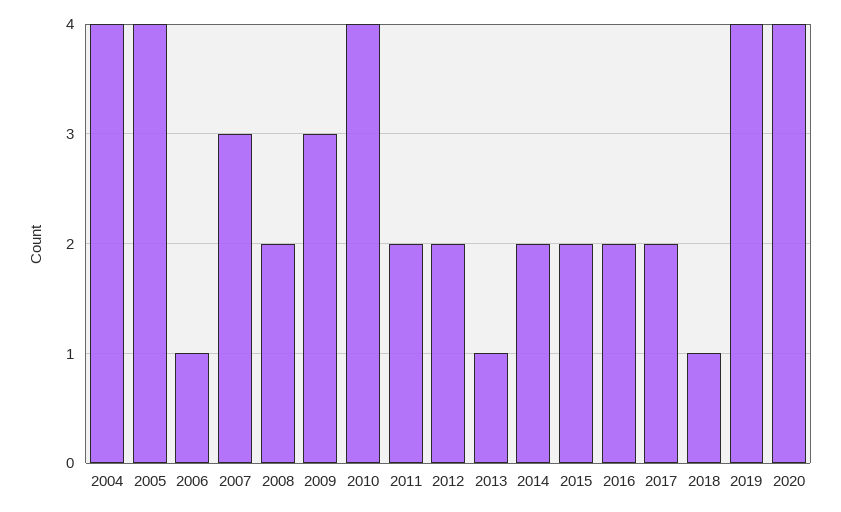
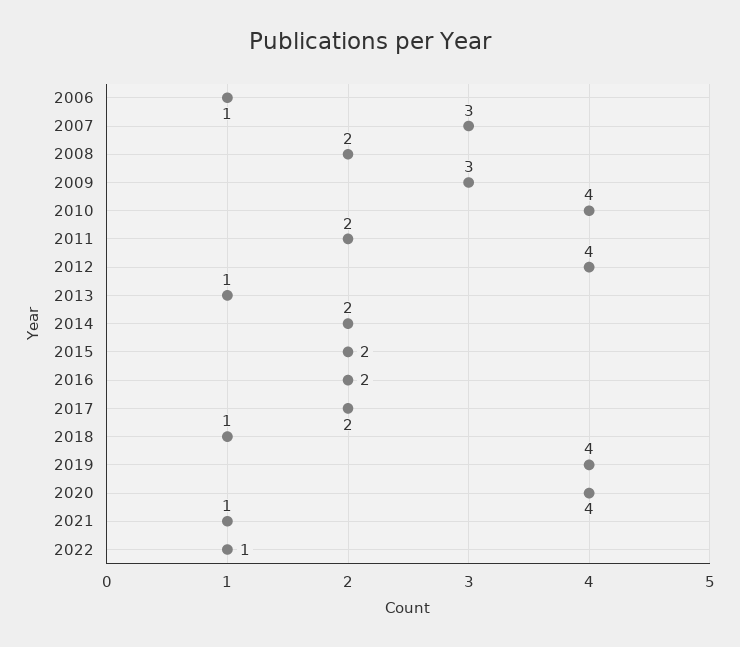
2004: 4 -> none
2005: 4 -> none
2012: 2 -> 4
2021: none -> 1
2022: none -> 1

